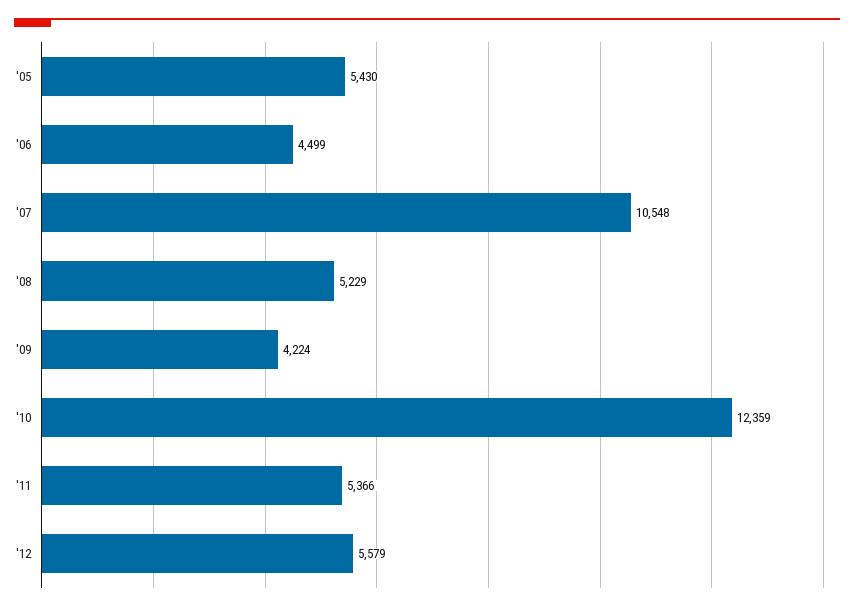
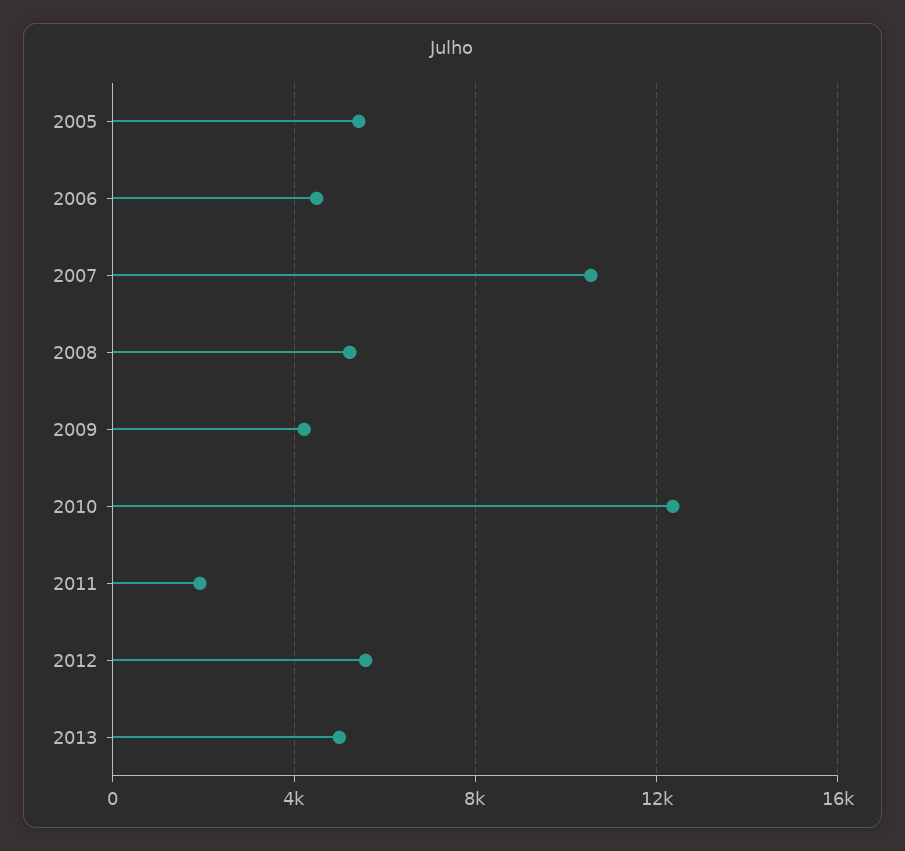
'11: 5366 -> 2000
2013: none -> 5000

